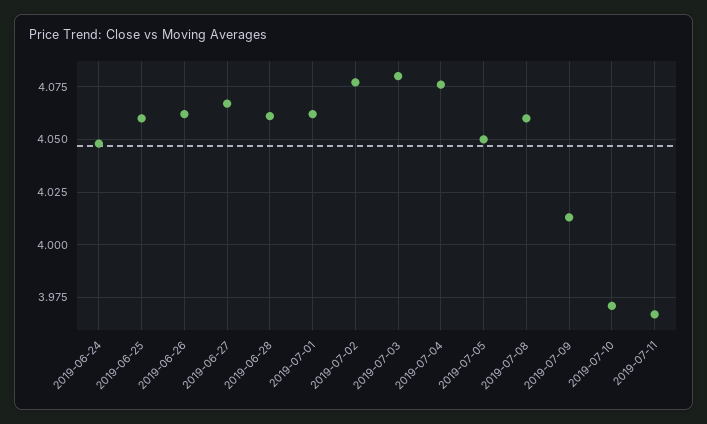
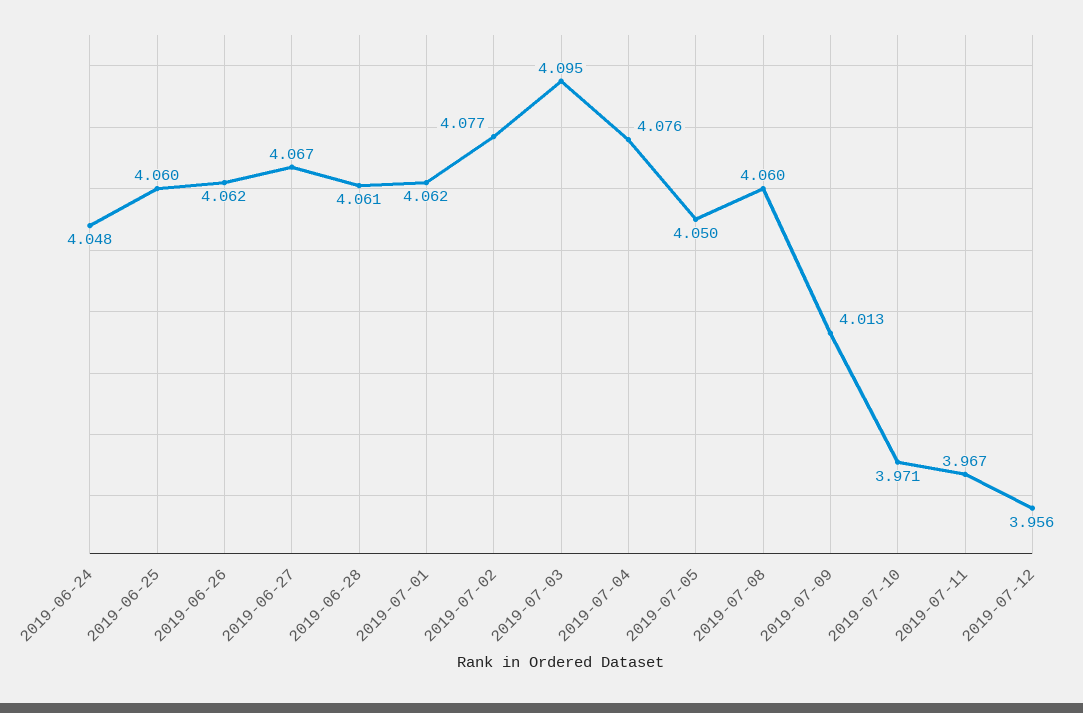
2019-07-03: 4.08 -> 4.095
2019-07-12: none -> 3.956

